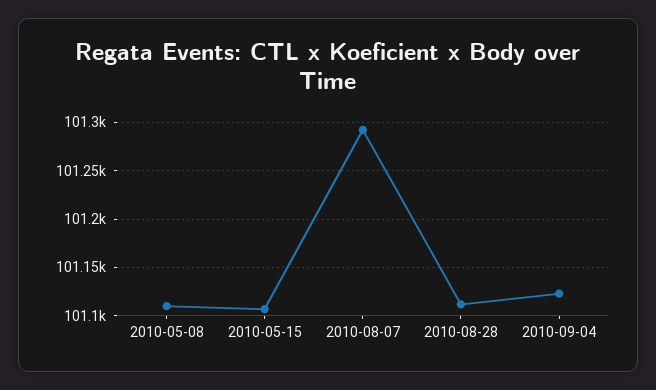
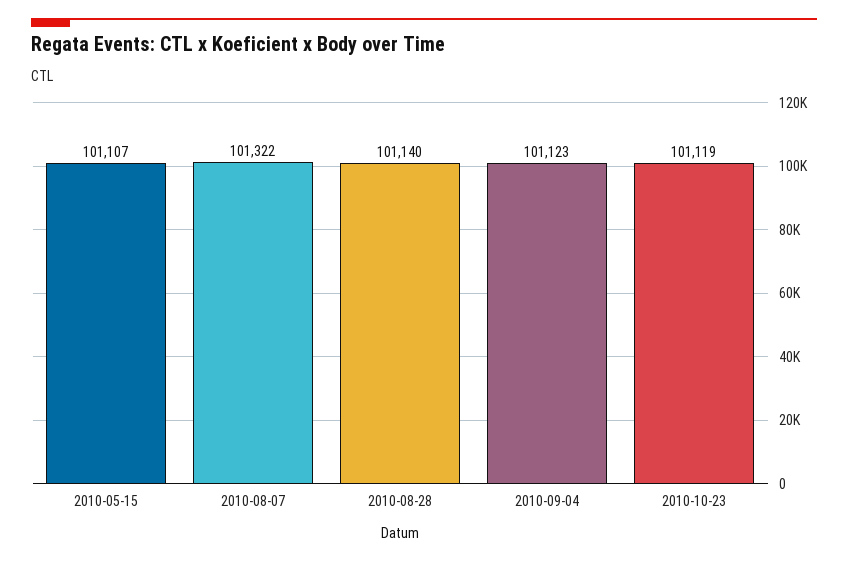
2010-05-08: 101110 -> none
2010-08-07: 101290 -> 101322
2010-08-28: 101110 -> 101140
2010-10-23: none -> 101119

